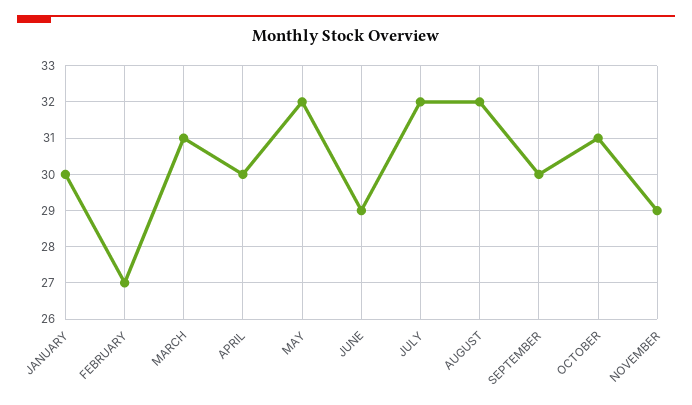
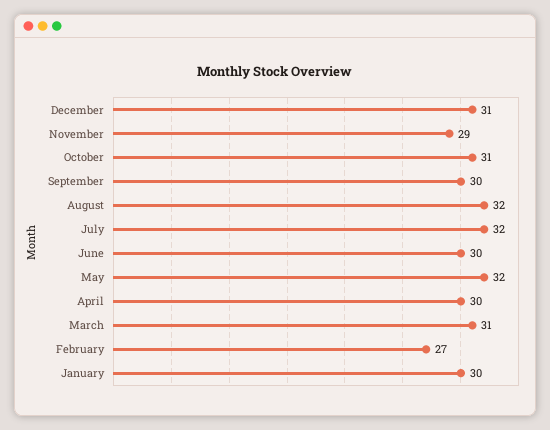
JUNE: 29 -> 30
December: none -> 31

